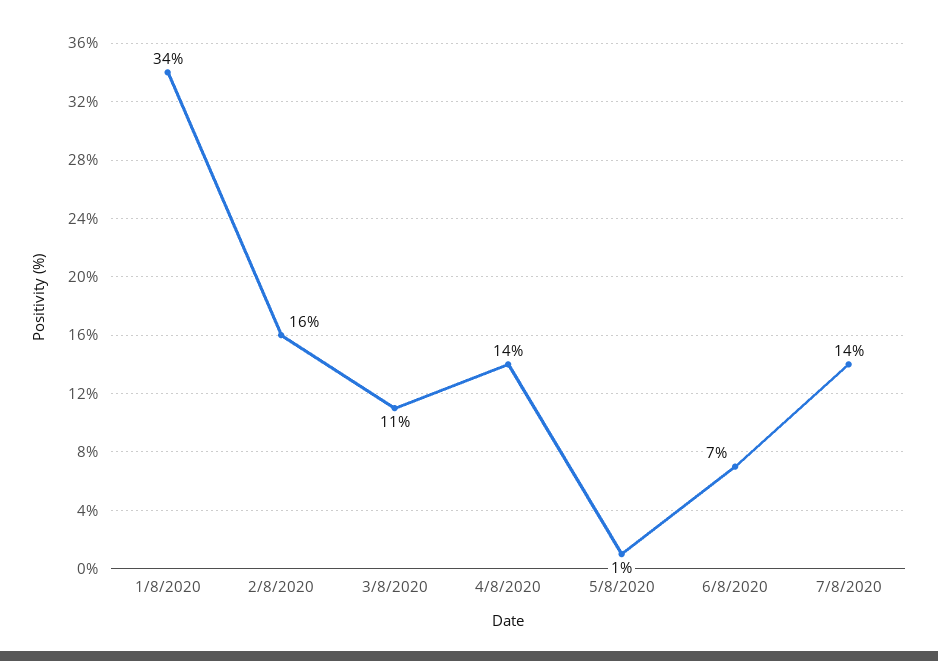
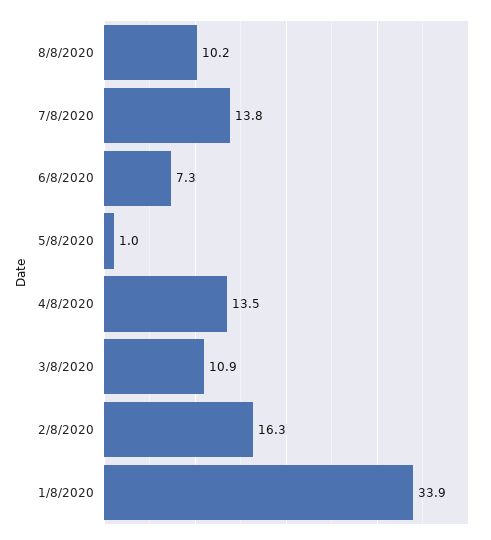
8/8/2020: none -> 10.2

